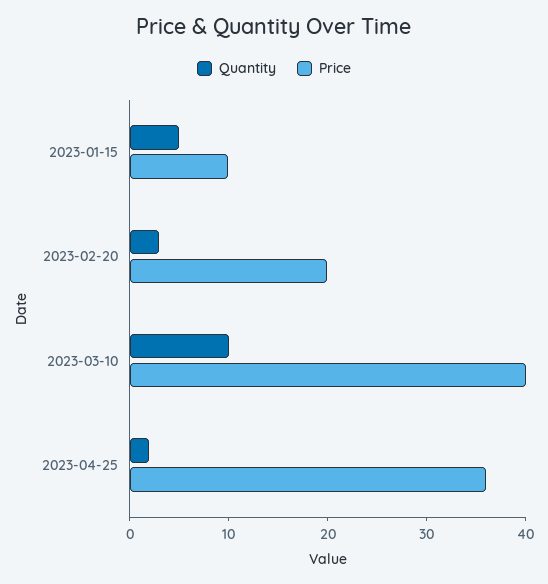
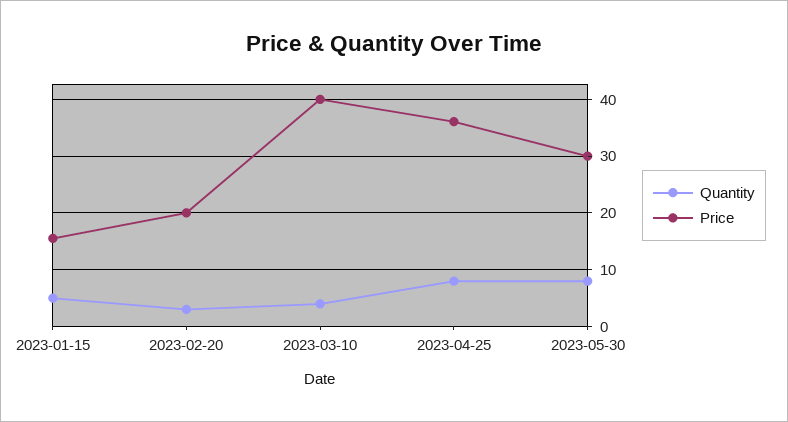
Price, 2023-01-15: 10 -> 16
Quantity, 2023-03-10: 10 -> 4
Quantity, 2023-04-25: 2 -> 8
Quantity, 2023-05-30: none -> 8
Price, 2023-05-30: none -> 30

